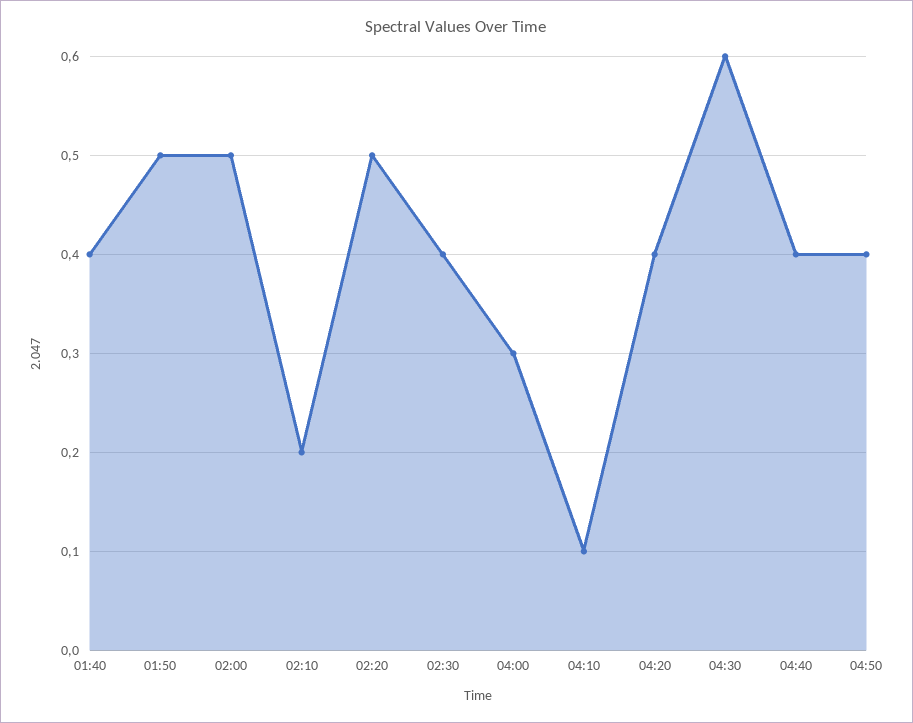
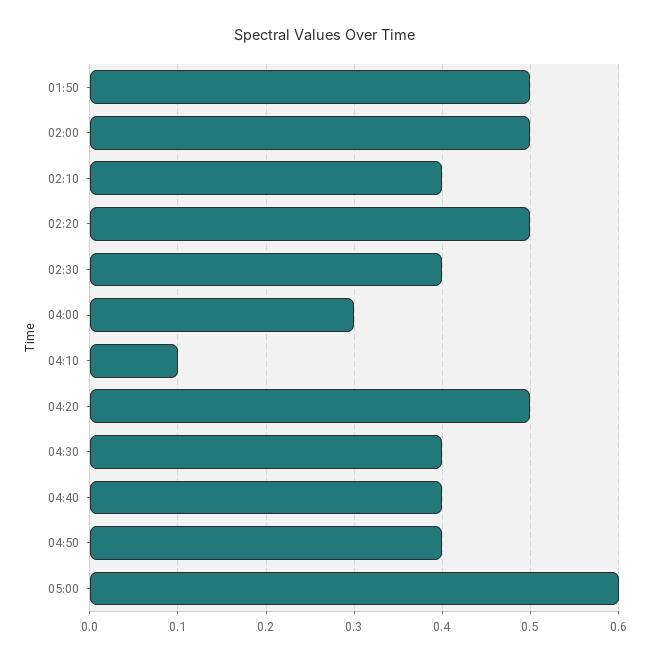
01:40: 0.4 -> none
02:10: 0.2 -> 0.4
04:20: 0.4 -> 0.5
04:30: 0.6 -> 0.4
05:00: none -> 0.6

